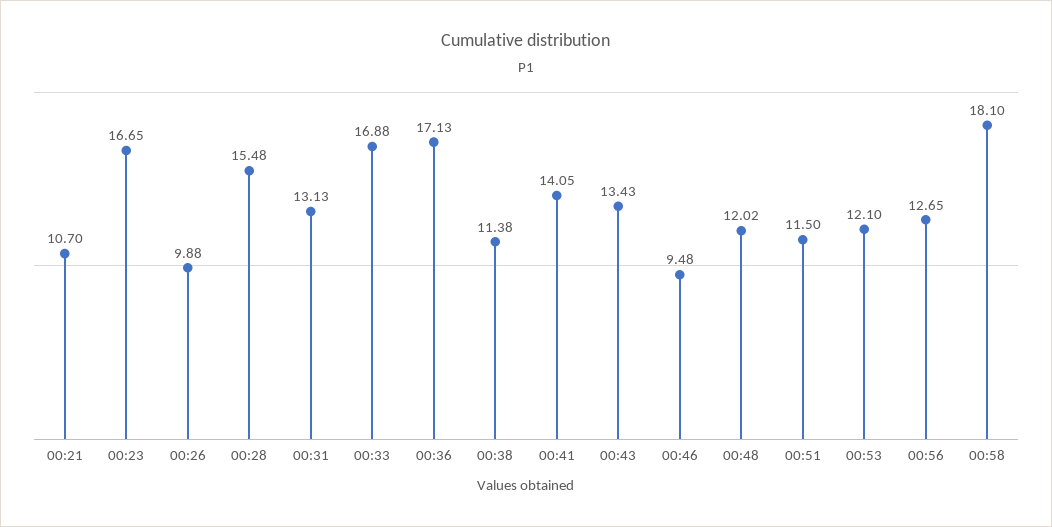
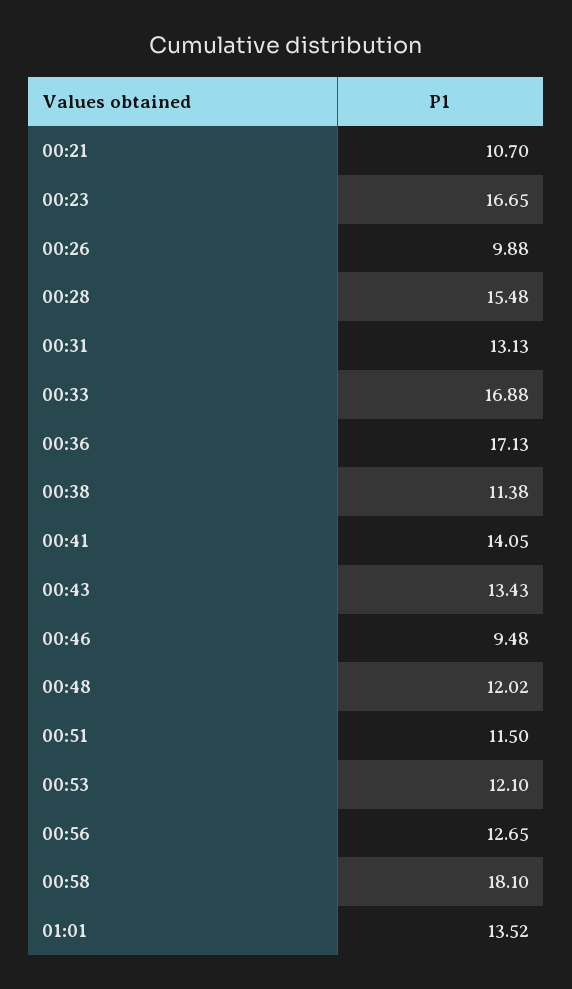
01:01: none -> 13.52

